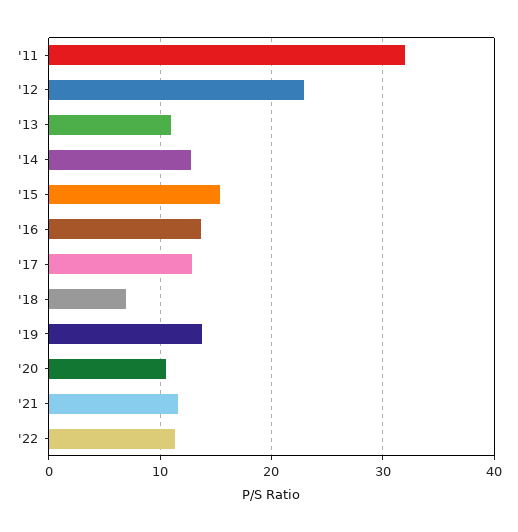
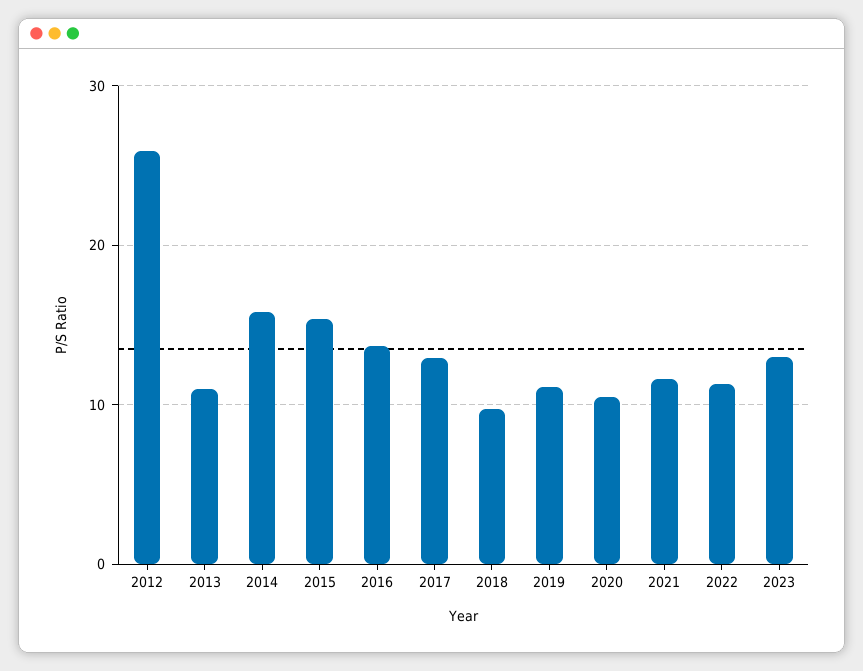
'11: 32 -> none
'12: 23 -> 26
'14: 13 -> 16
'18: 7 -> 10
'19: 14 -> 11
2023: none -> 13

